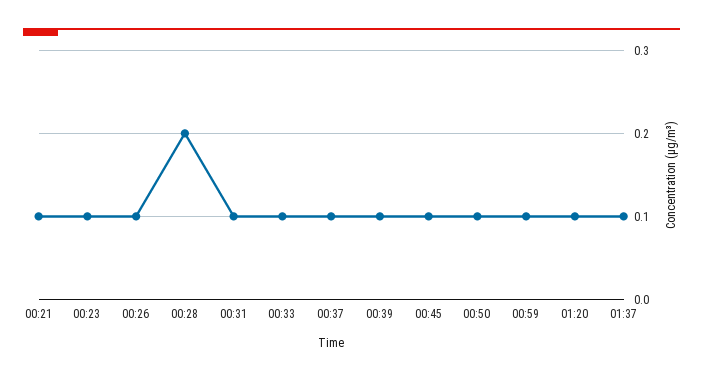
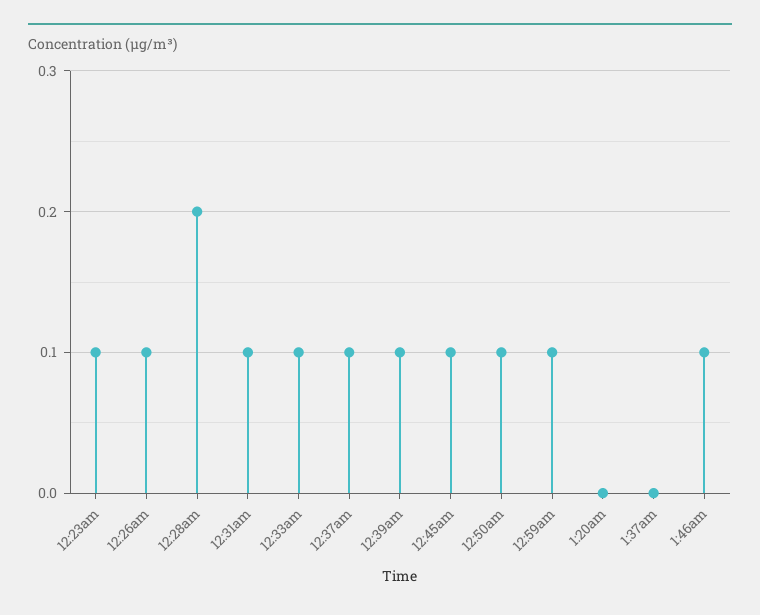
00:21: 0.1 -> none
01:20: 0.1 -> 0
01:37: 0.1 -> 0
1:46am: none -> 0.1

